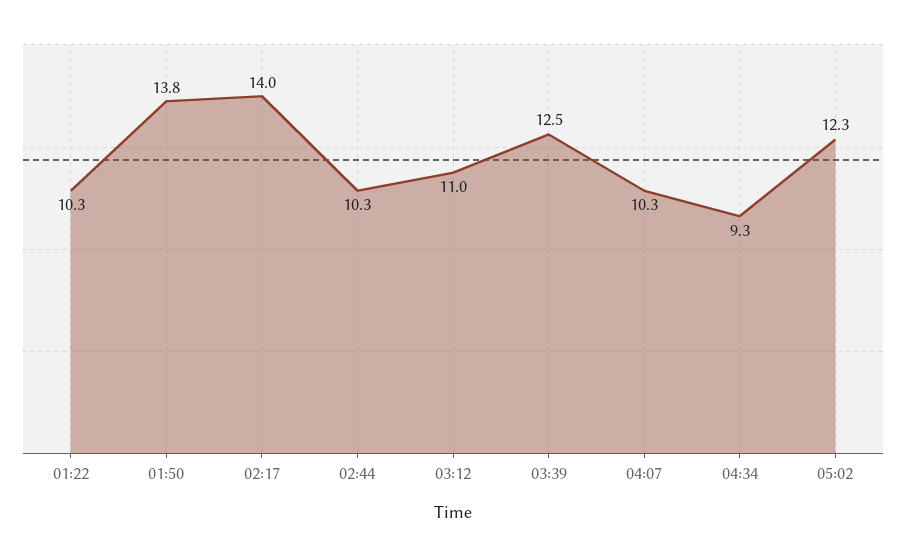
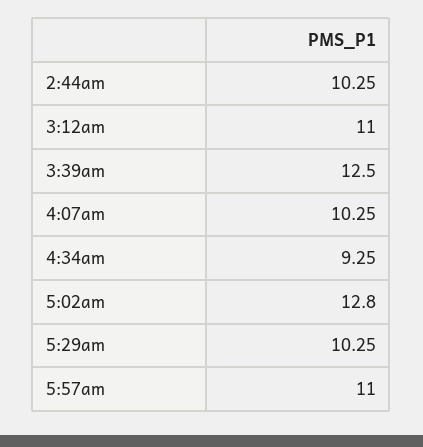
01:22: 10.3 -> none
01:50: 13.8 -> none
02:17: 14 -> none
05:02: 12.3 -> 12.8
5:29am: none -> 10.25
5:57am: none -> 11

